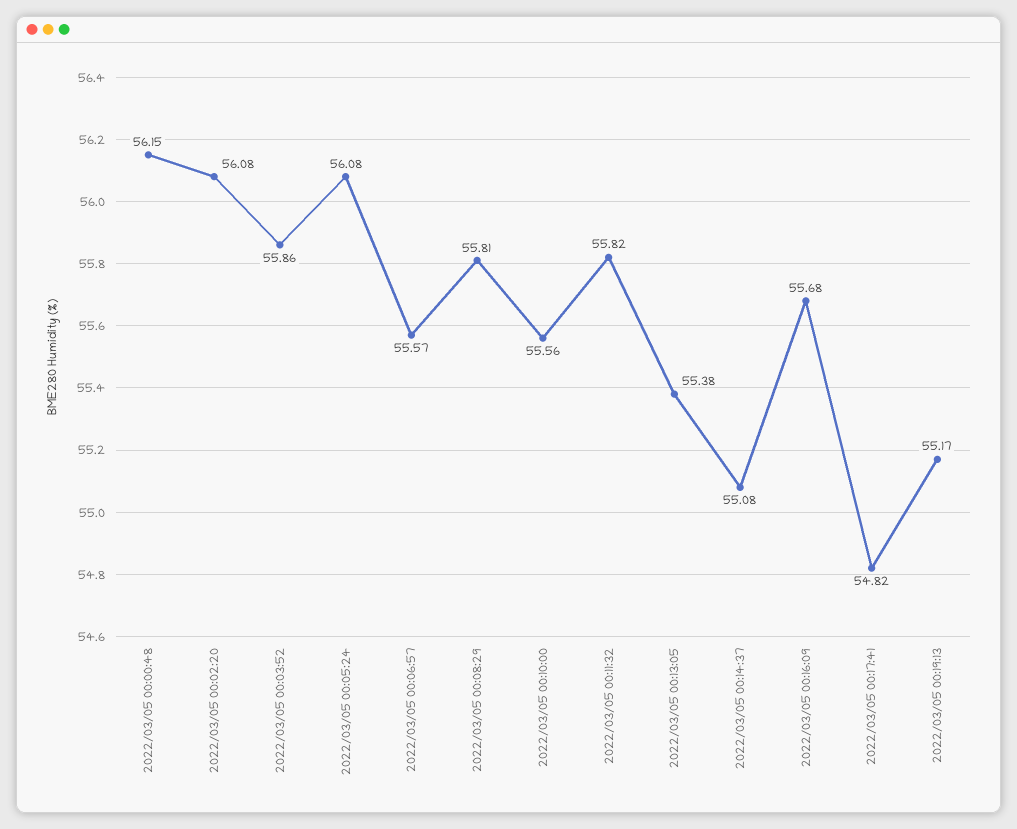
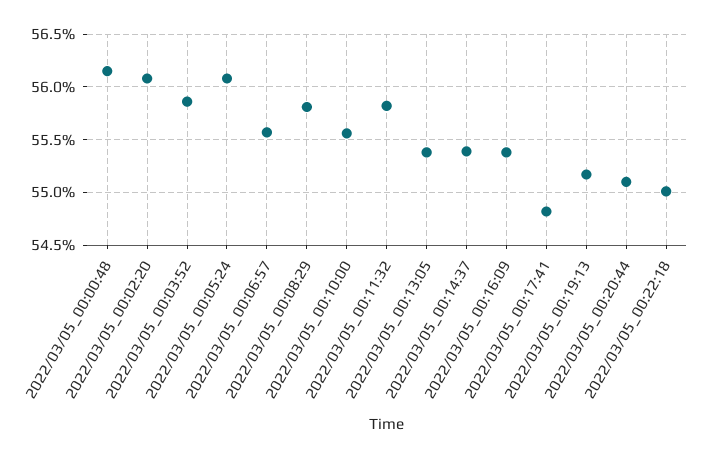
2022/03/05 00:14:37: 55.08 -> 55.4
2022/03/05 00:16:09: 55.68 -> 55.4
2022/03/05_00:20:44: none -> 55.1
2022/03/05_00:22:18: none -> 55

